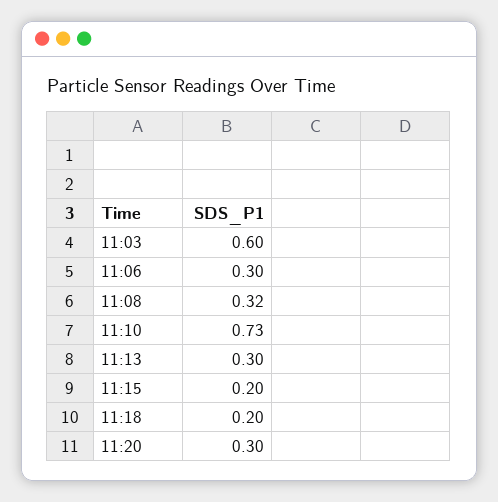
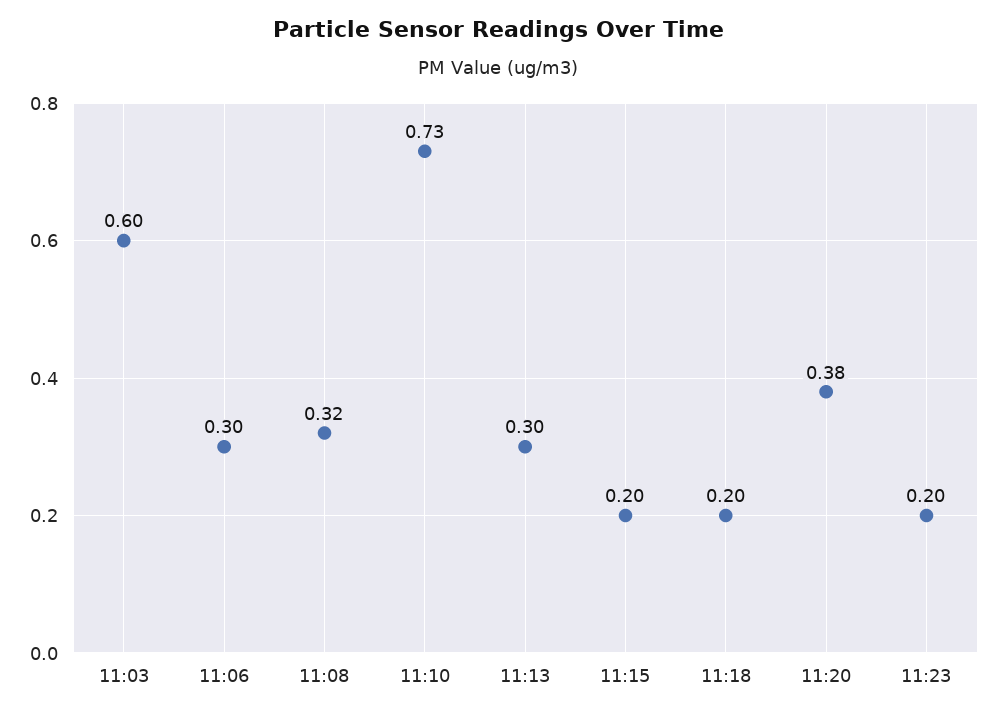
11:20: 0.3 -> 0.38
11:23: none -> 0.2

